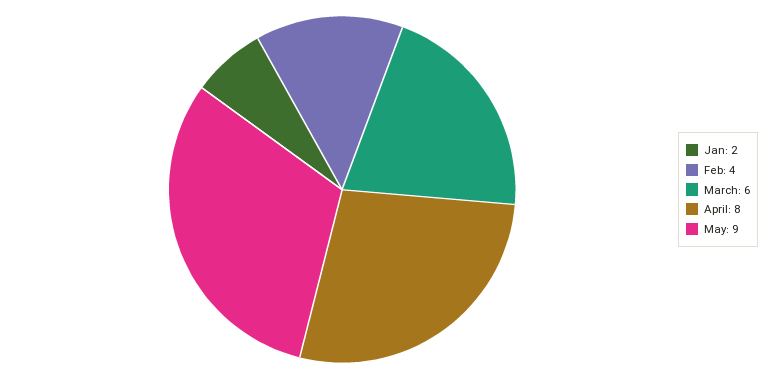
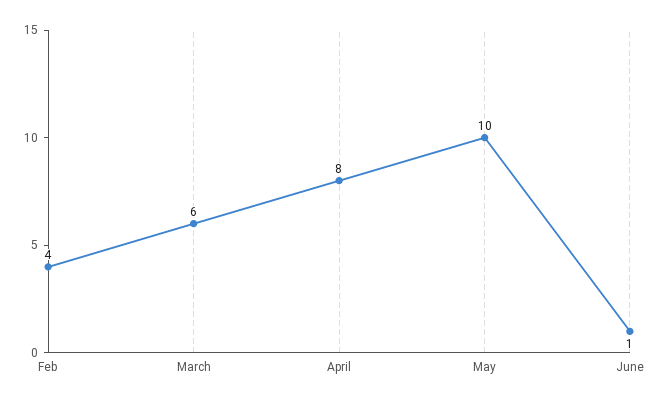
Jan: 2 -> none
May: 9 -> 10
June: none -> 1

